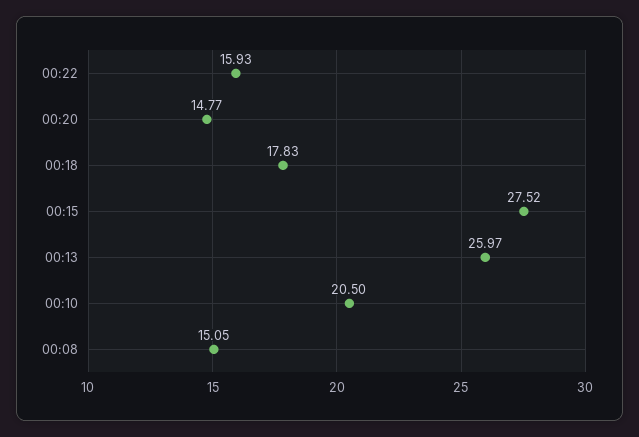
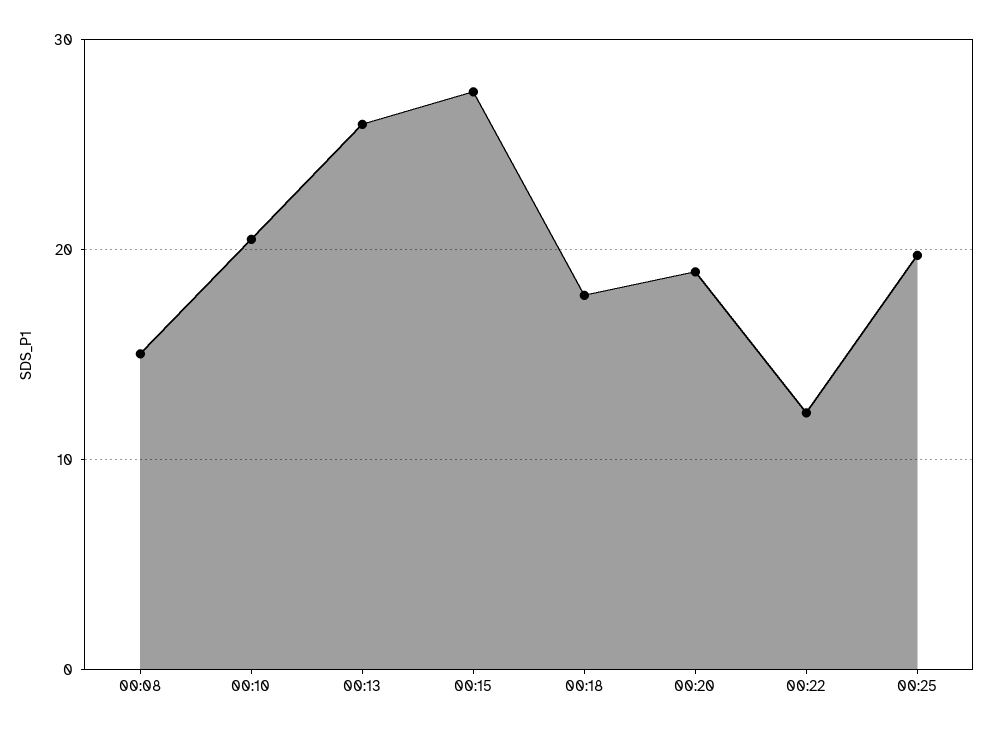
00:22: 15.93 -> 12
00:20: 14.77 -> 19
00:25: none -> 20

